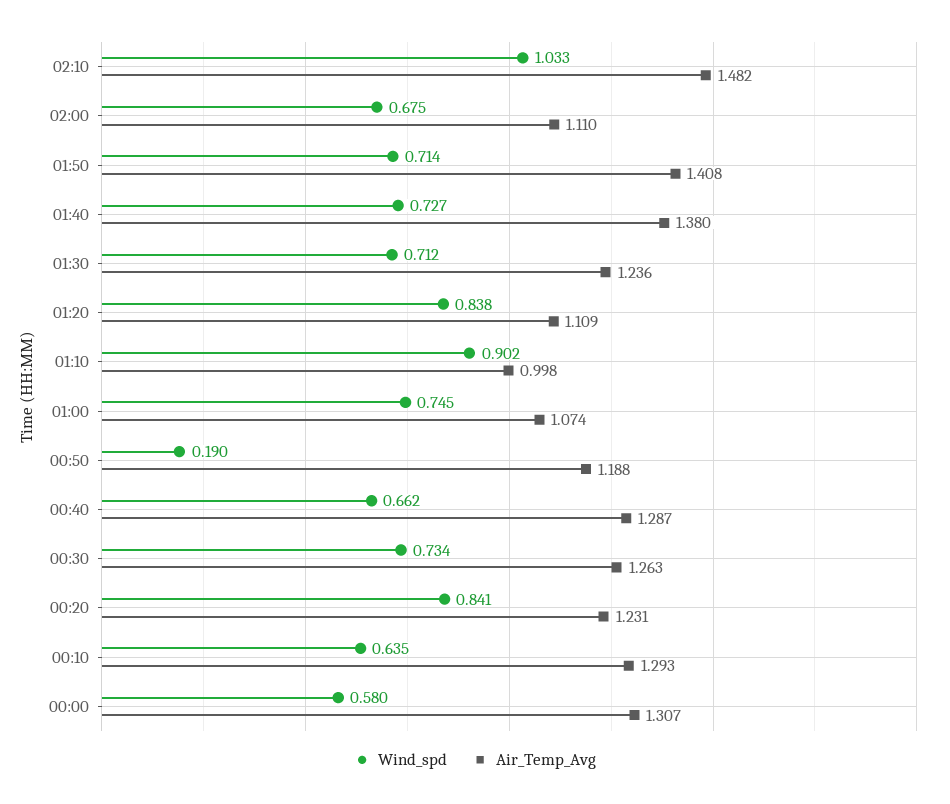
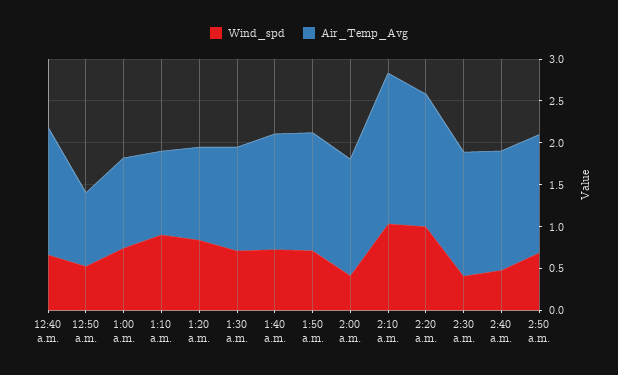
Air_Temp_Avg, 02:10: 1.482 -> 1.8
Wind_spd, 02:00: 0.675 -> 0.4
Air_Temp_Avg, 02:00: 1.11 -> 1.4
Wind_spd, 00:50: 0.19 -> 0.5
Air_Temp_Avg, 00:50: 1.188 -> 0.9
Air_Temp_Avg, 00:40: 1.287 -> 1.5
Wind_spd, 00:30: 0.734 -> none
Air_Temp_Avg, 00:30: 1.263 -> none
Wind_spd, 00:20: 0.841 -> none
Air_Temp_Avg, 00:20: 1.231 -> none
Wind_spd, 00:10: 0.635 -> none
Air_Temp_Avg, 00:10: 1.293 -> none
Wind_spd, 00:00: 0.58 -> none
Air_Temp_Avg, 00:00: 1.307 -> none
Wind_spd, 2:20 a.m.: none -> 1
Air_Temp_Avg, 2:20 a.m.: none -> 1.6
Wind_spd, 2:30 a.m.: none -> 0.4
Air_Temp_Avg, 2:30 a.m.: none -> 1.5
Wind_spd, 2:40 a.m.: none -> 0.5
Air_Temp_Avg, 2:40 a.m.: none -> 1.4
Wind_spd, 2:50 a.m.: none -> 0.7
Air_Temp_Avg, 2:50 a.m.: none -> 1.4

